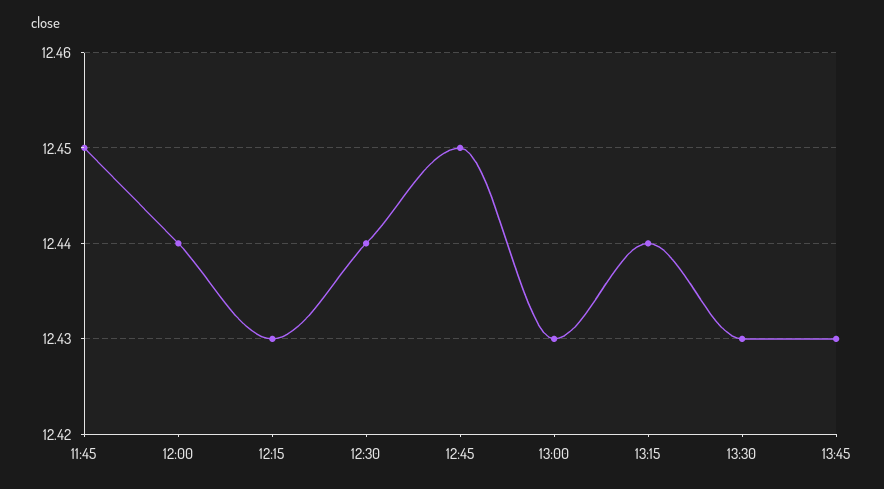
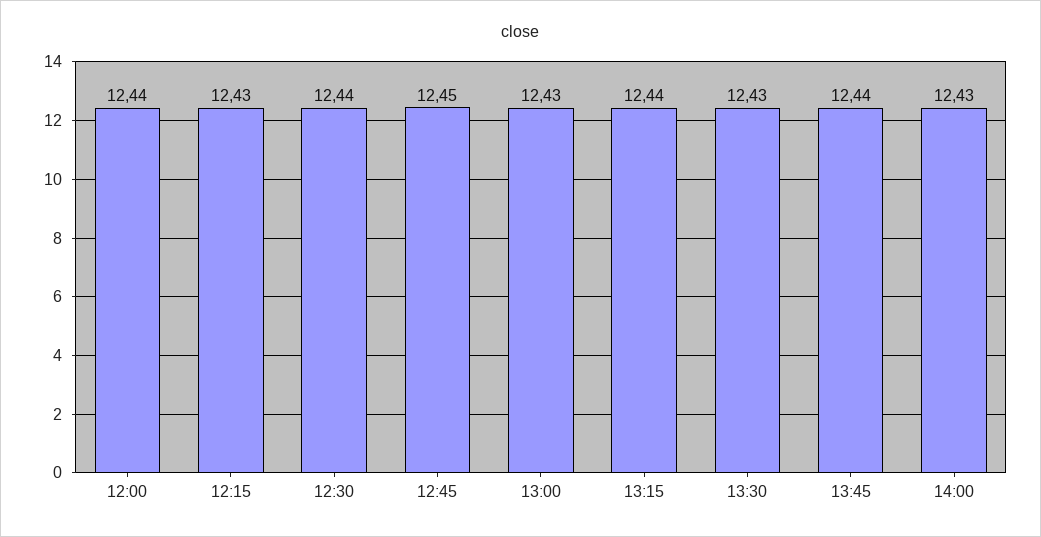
11:45: 12.45 -> none
13:45: 12.43 -> 12.44
14:00: none -> 12.43

